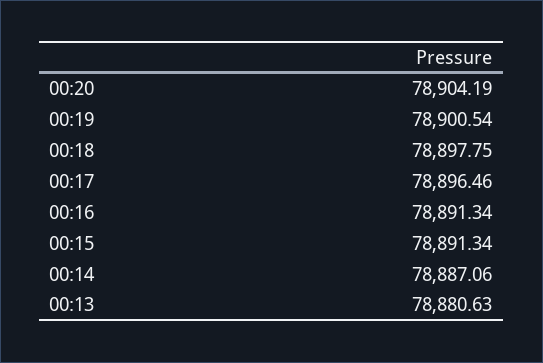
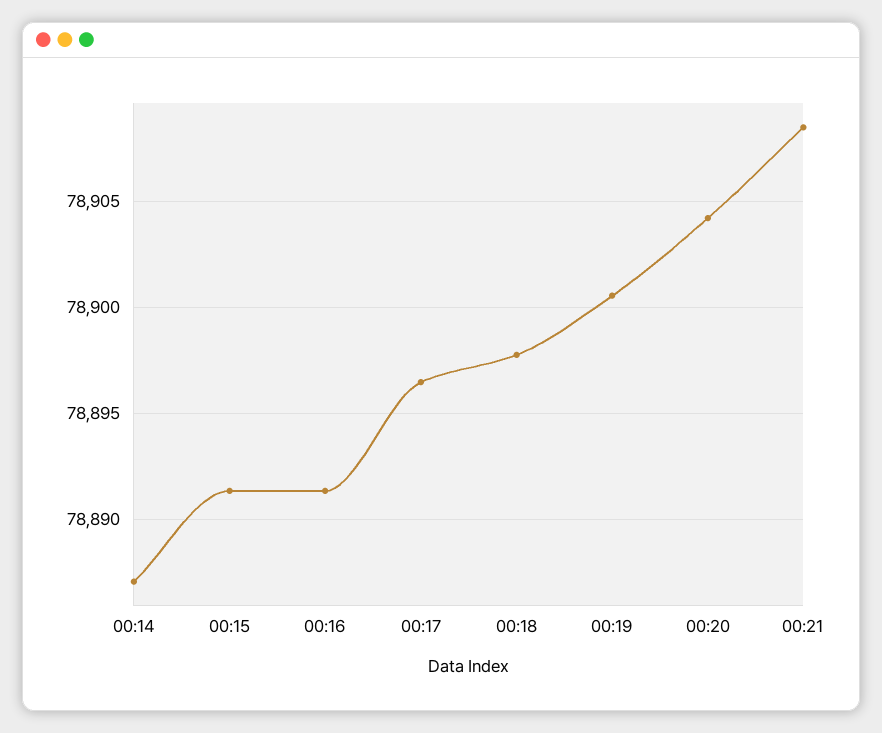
00:13: 78880.63 -> none
00:21: none -> 78908.5

